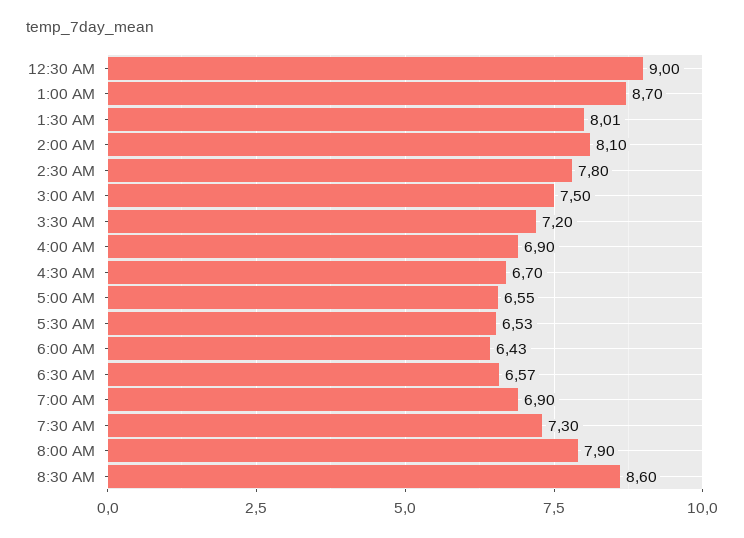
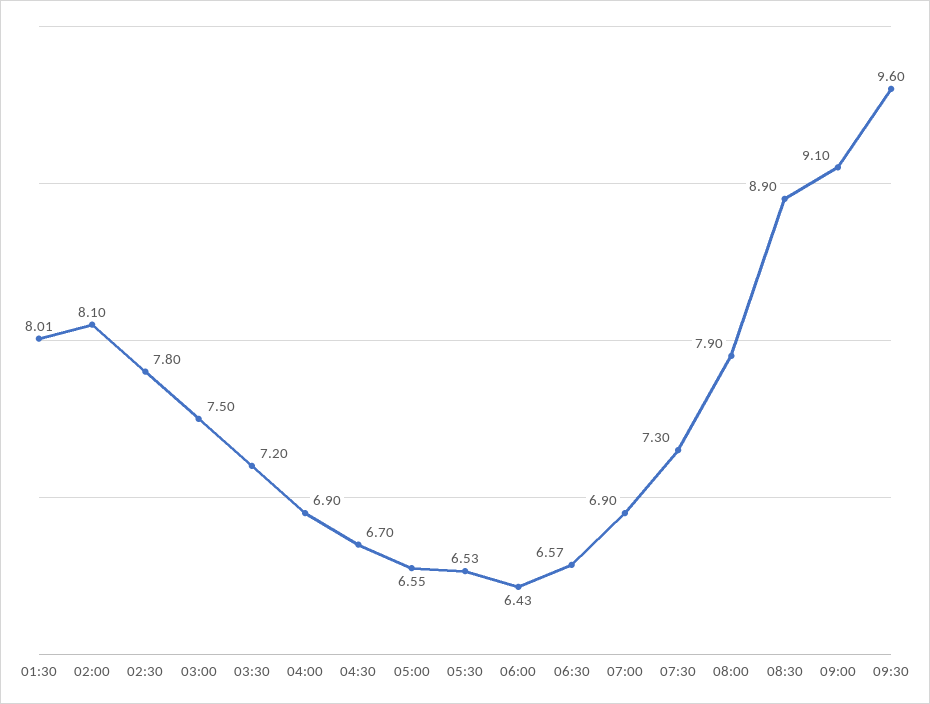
12:30 AM: 9 -> none
1:00 AM: 8.7 -> none
8:30 AM: 8.6 -> 8.9
09:00: none -> 9.1
09:30: none -> 9.6

